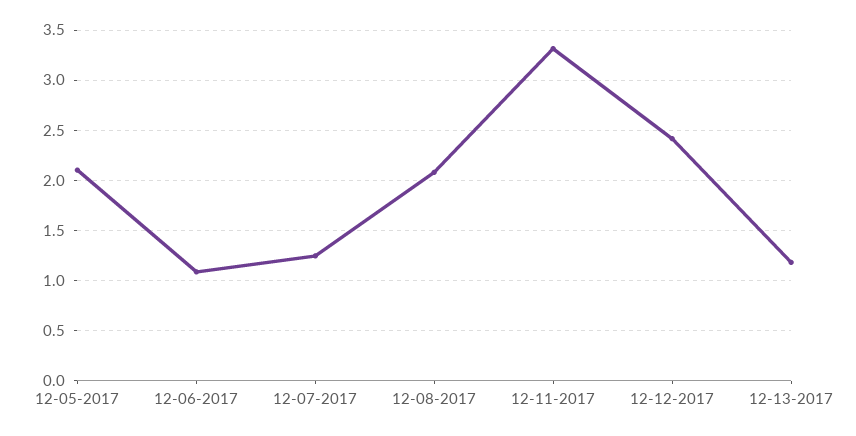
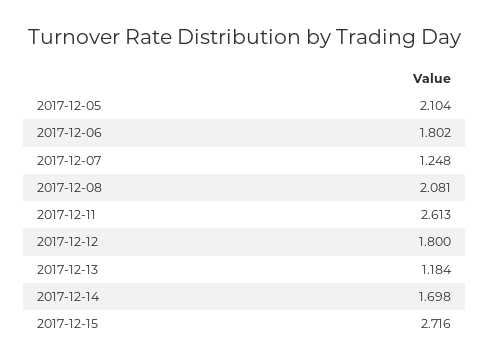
12-06-2017: 1.1 -> 1.802
12-11-2017: 3.3 -> 2.613
12-12-2017: 2.4 -> 1.8
2017-12-14: none -> 1.698
2017-12-15: none -> 2.716

